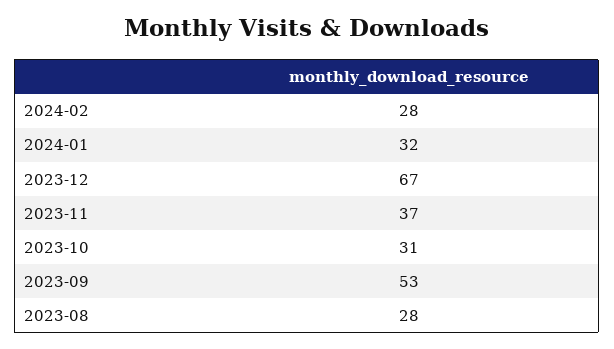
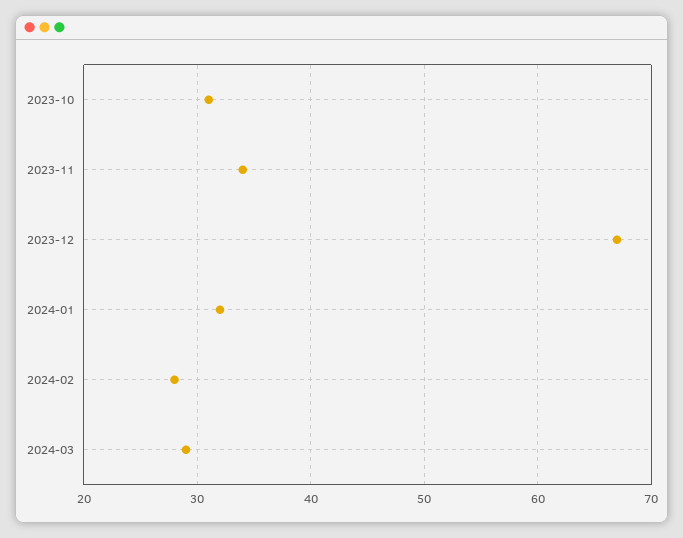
2023-11: 37 -> 34
2023-09: 53 -> none
2023-08: 28 -> none
2024-03: none -> 29

